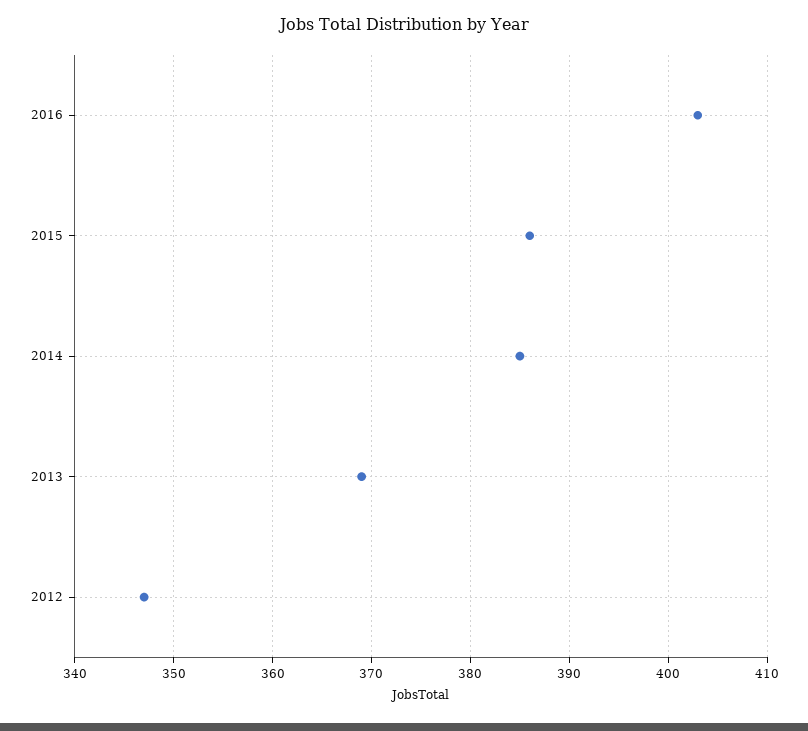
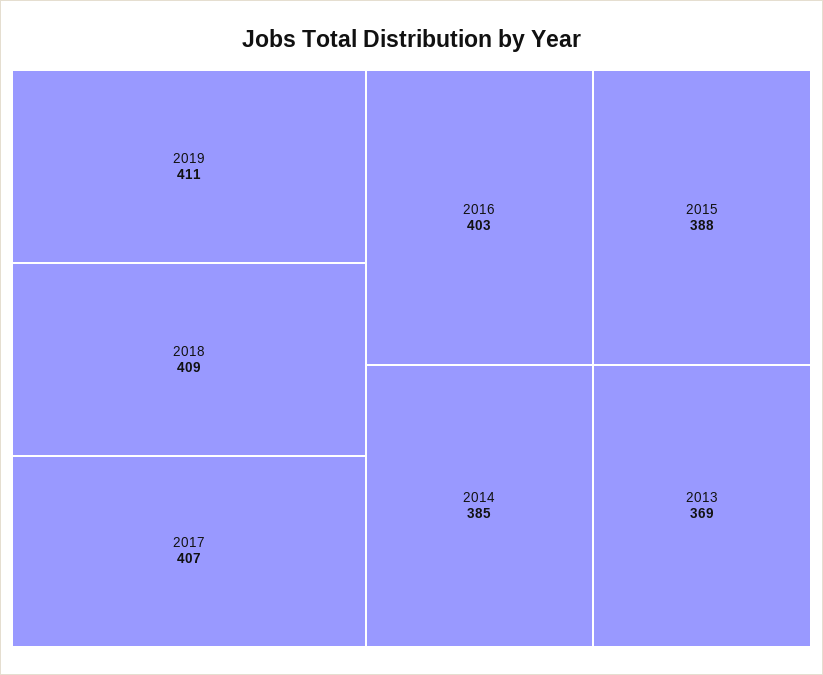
2015: 386 -> 388
2012: 347 -> none
2019: none -> 411
2018: none -> 409
2017: none -> 407

